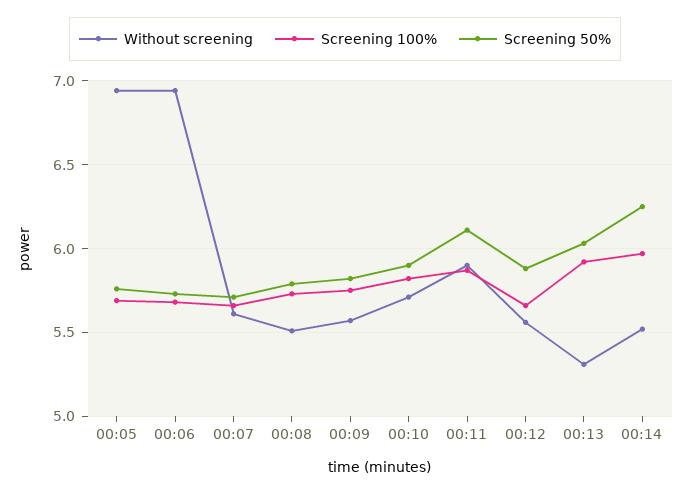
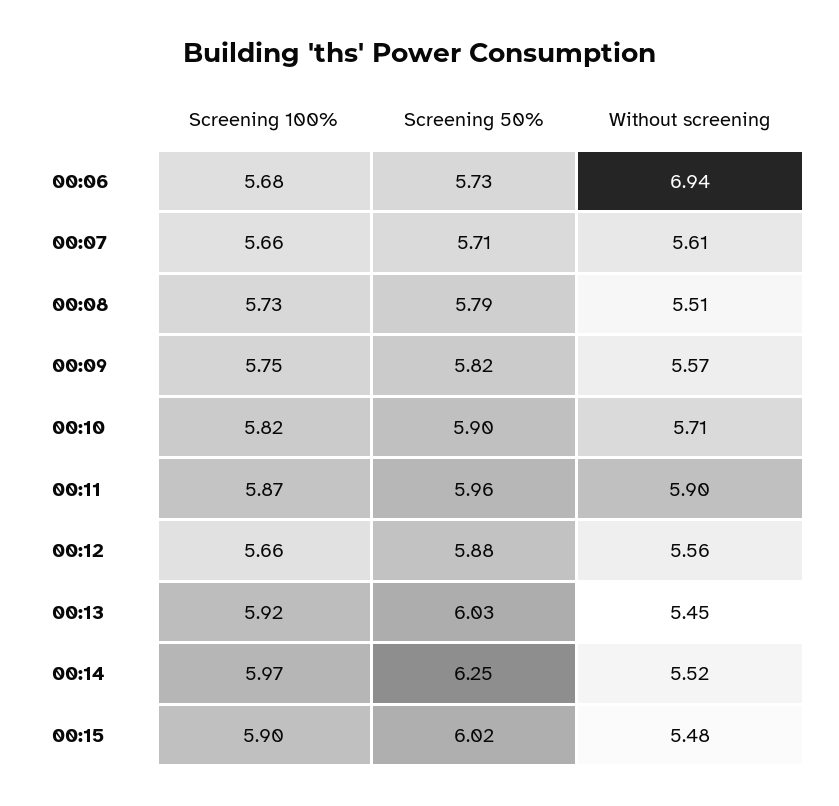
Without screening, 00:05: 6.95 -> none
Screening 100%, 00:05: 5.7 -> none
Screening 50%, 00:05: 5.75 -> none
Screening 50%, 00:11: 6.1 -> 5.96
Without screening, 00:13: 5.3 -> 5.45
Screening 100%, 00:15: none -> 5.9
Screening 50%, 00:15: none -> 6.02
Without screening, 00:15: none -> 5.48

